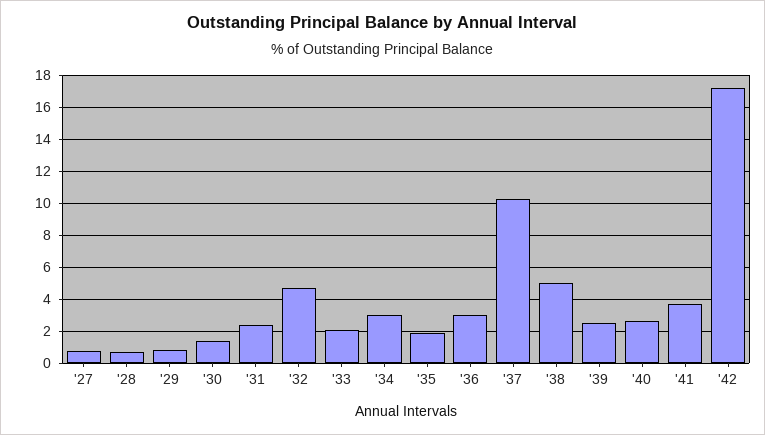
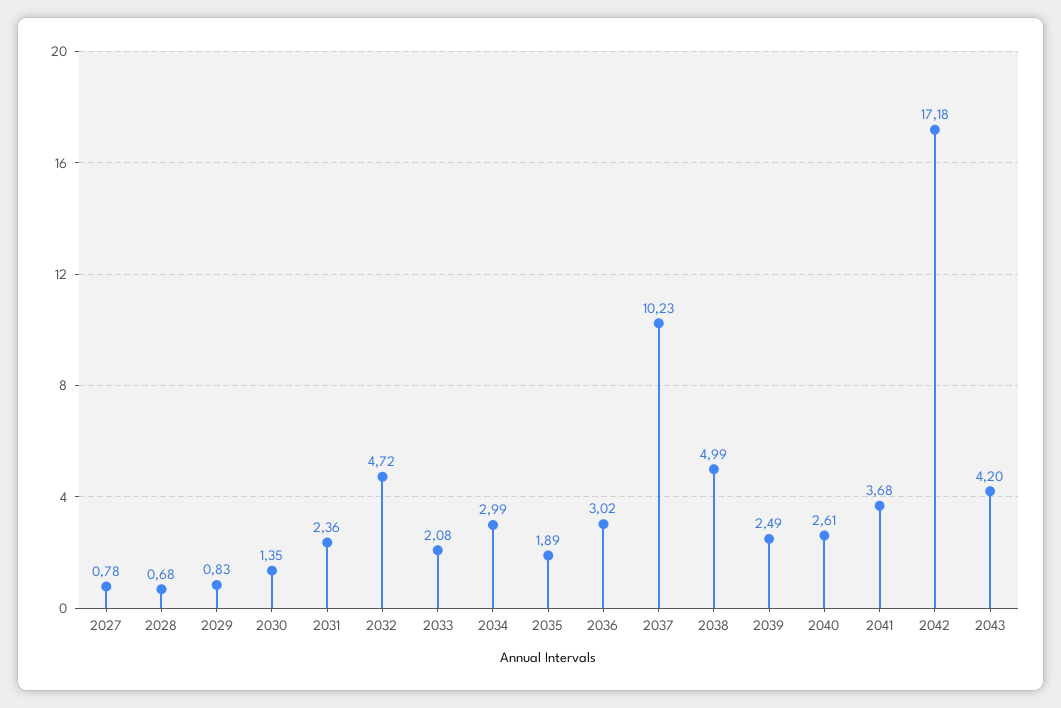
2043: none -> 4.2

